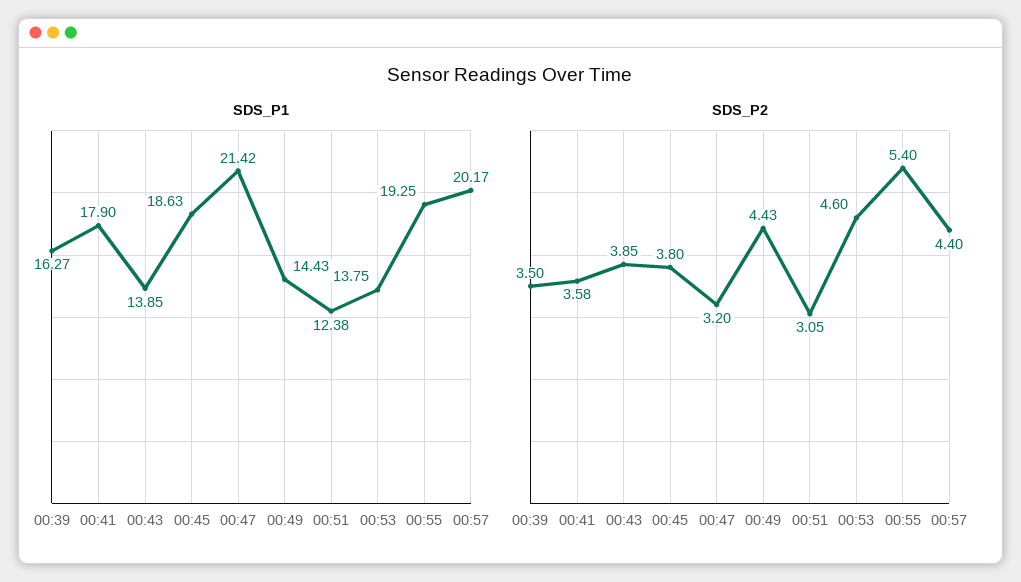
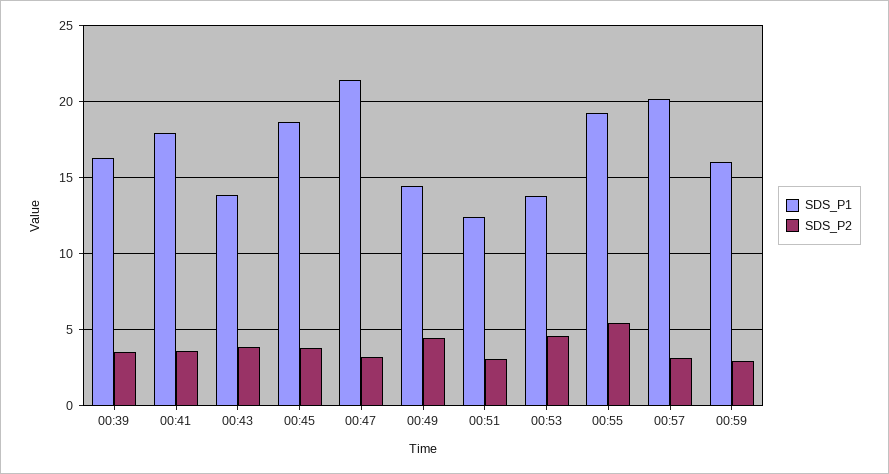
SDS_P2, 00:57: 4.4 -> 3
SDS_P1, 00:59: none -> 16
SDS_P2, 00:59: none -> 3

